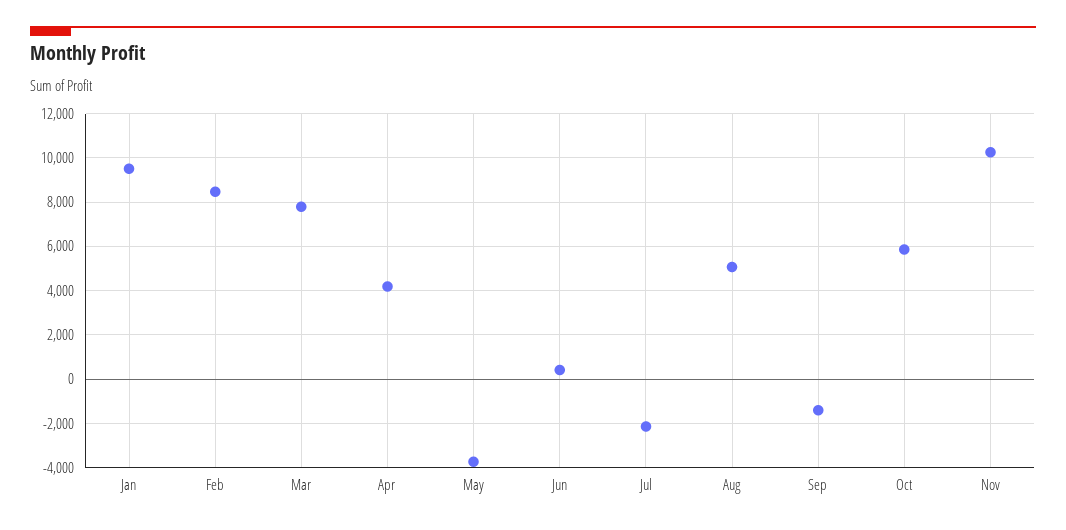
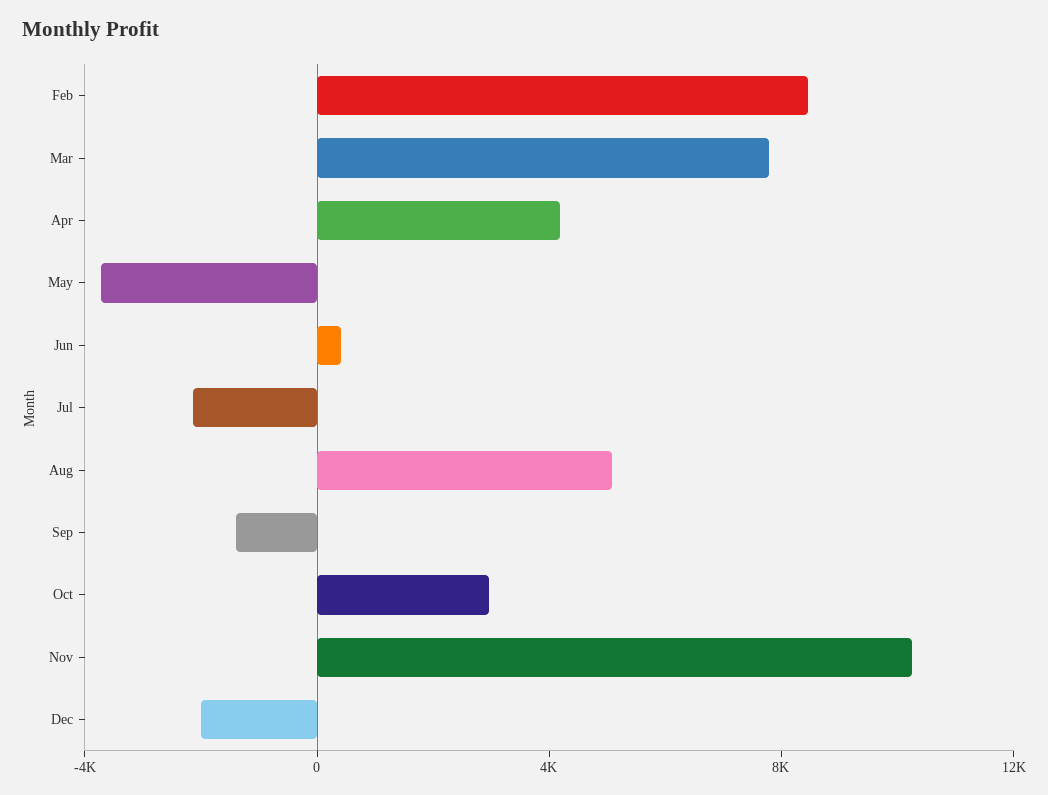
Jan: 9500 -> none
Oct: 6000 -> 3000
Dec: none -> -2000

